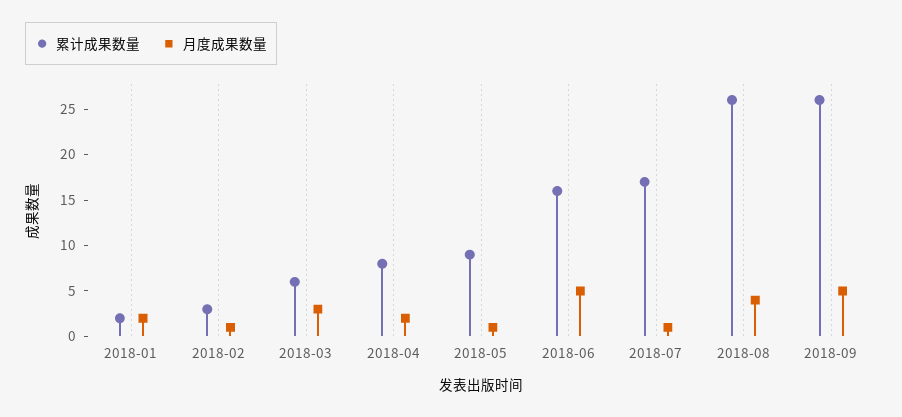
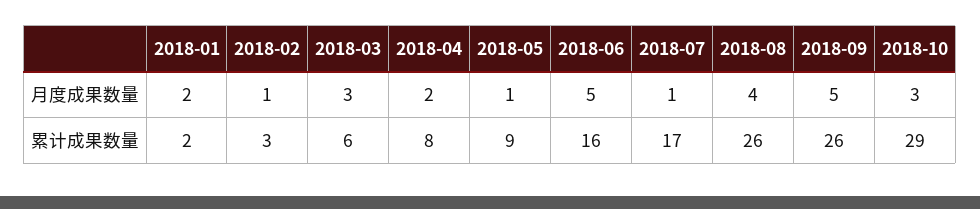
月度成果数量, 2018-10: none -> 3
累计成果数量, 2018-10: none -> 29

